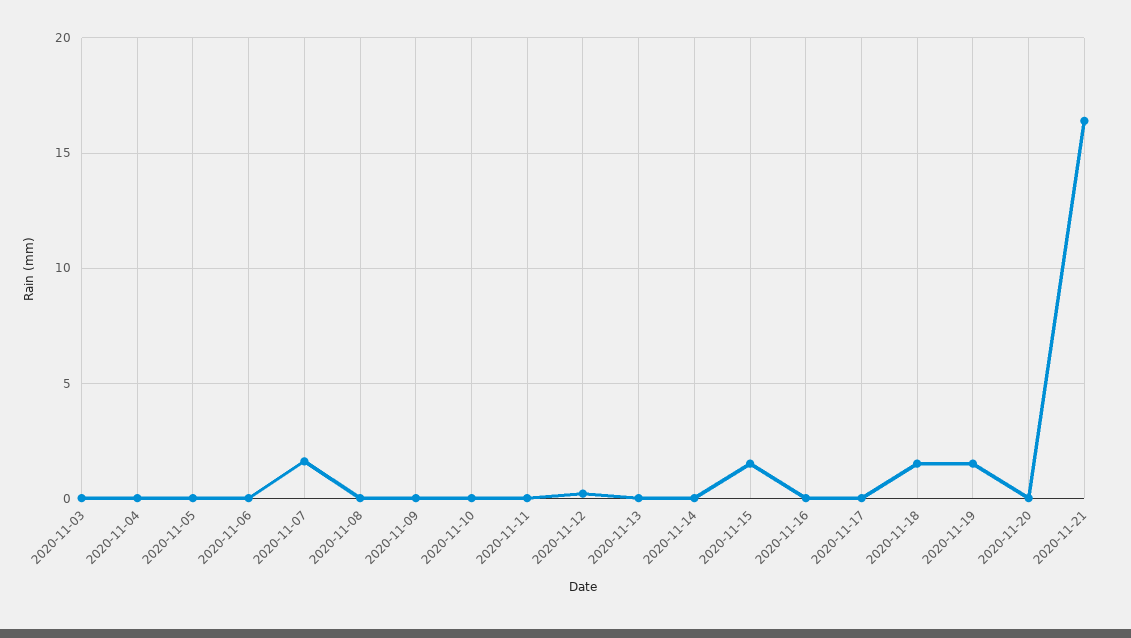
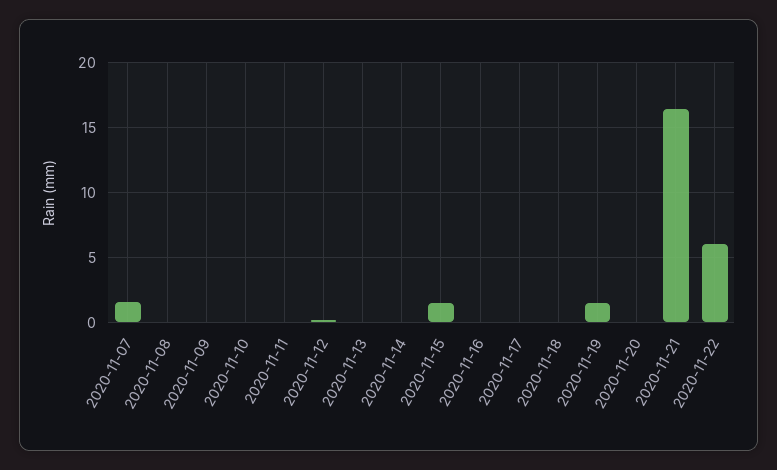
2020-11-03: 0 -> none
2020-11-04: 0 -> none
2020-11-05: 0 -> none
2020-11-06: 0 -> none
2020-11-18: 1.5 -> 0
2020-11-22: none -> 6

